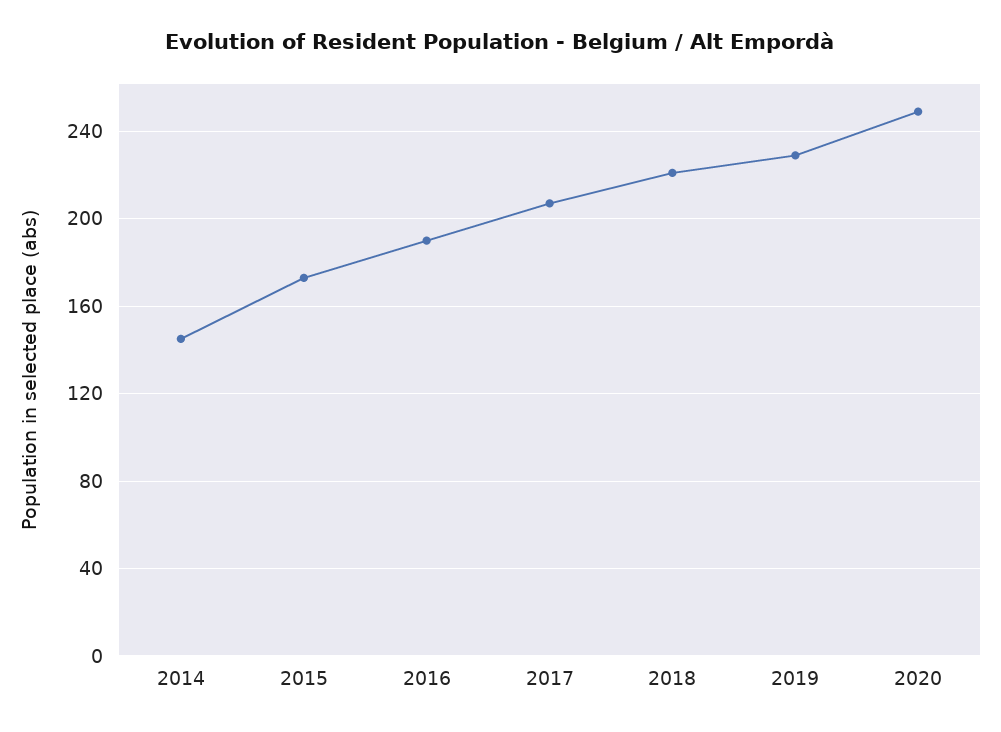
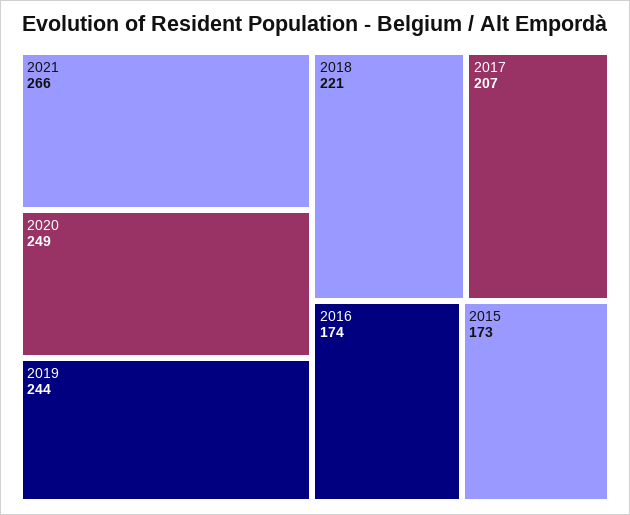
2014: 145 -> none
2016: 190 -> 174
2019: 230 -> 244
2021: none -> 266

